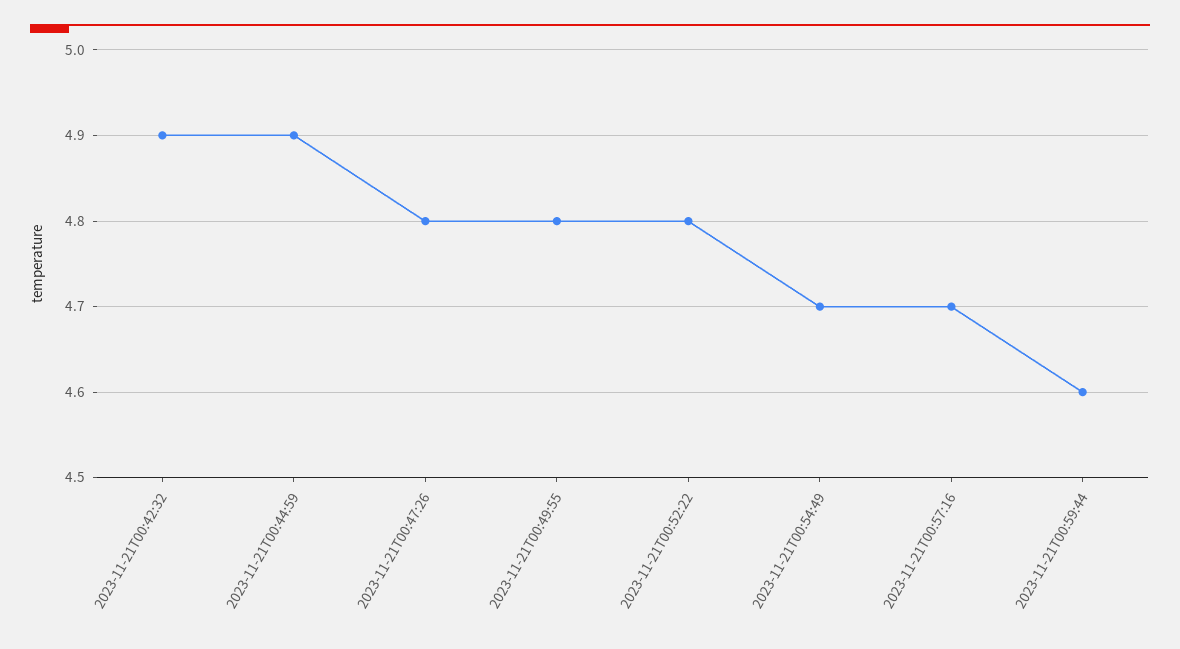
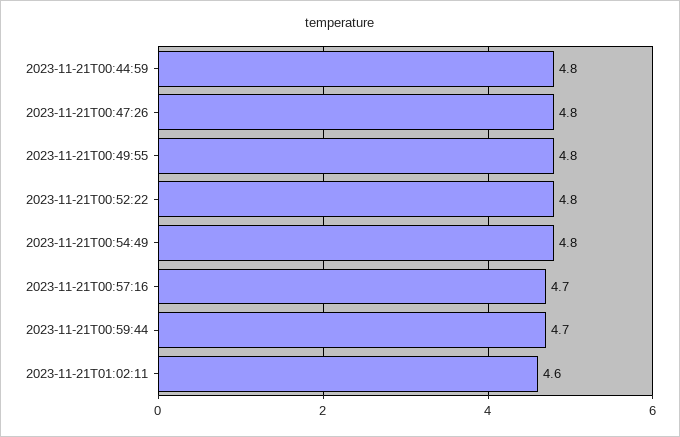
2023-11-21T00:42:32: 4.9 -> none
2023-11-21T00:44:59: 4.9 -> 4.8
2023-11-21T00:54:49: 4.7 -> 4.8
2023-11-21T00:59:44: 4.6 -> 4.7
2023-11-21T01:02:11: none -> 4.6

